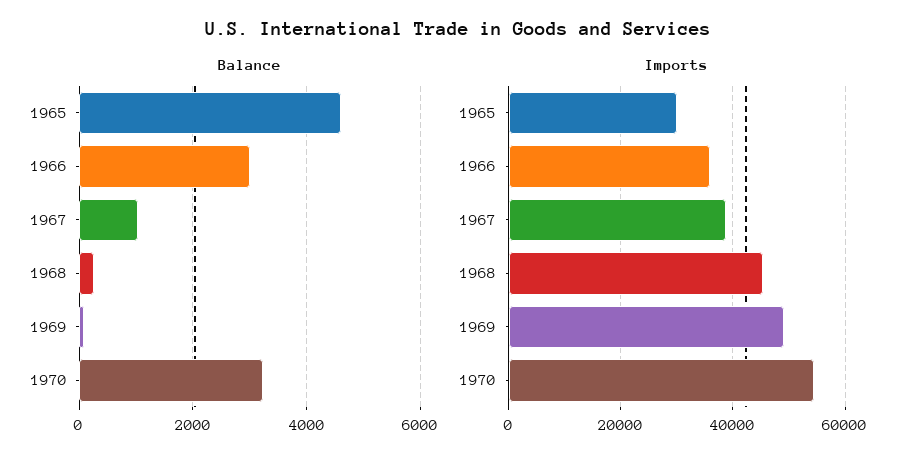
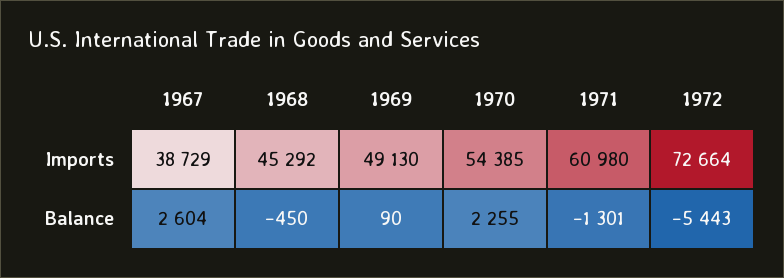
Balance, 1965: 4600 -> none
Balance, 1966: 3000 -> none
Balance, 1967: 1000 -> 2604
Balance, 1968: 200 -> -450
Balance, 1970: 3200 -> 2255
Imports, 1965: 30000 -> none
Imports, 1966: 36000 -> none
Imports, 1971: none -> 60980
Imports, 1972: none -> 72664
Balance, 1971: none -> -1301
Balance, 1972: none -> -5443

